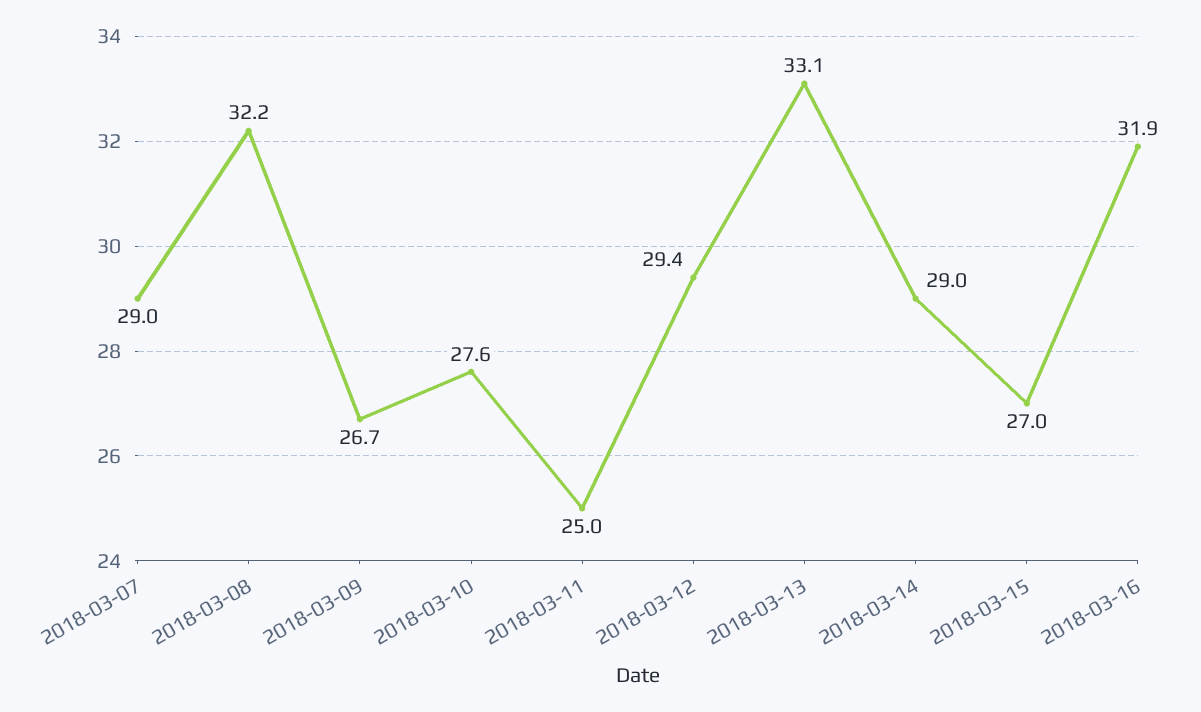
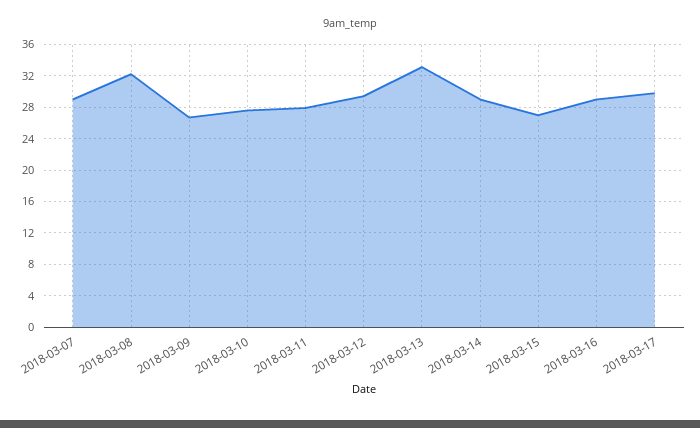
2018-03-11: 25 -> 28
2018-03-16: 31.9 -> 29
2018-03-17: none -> 30

